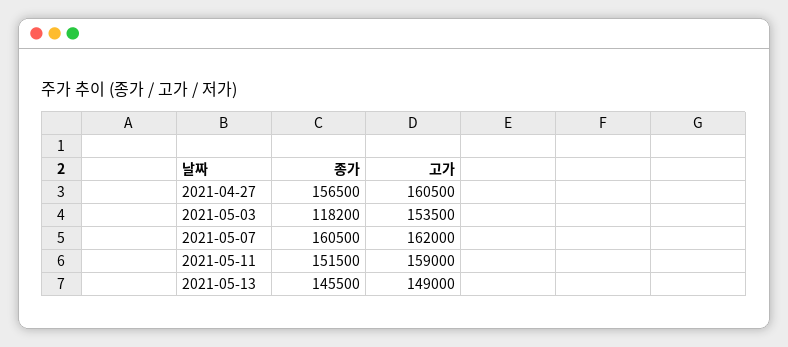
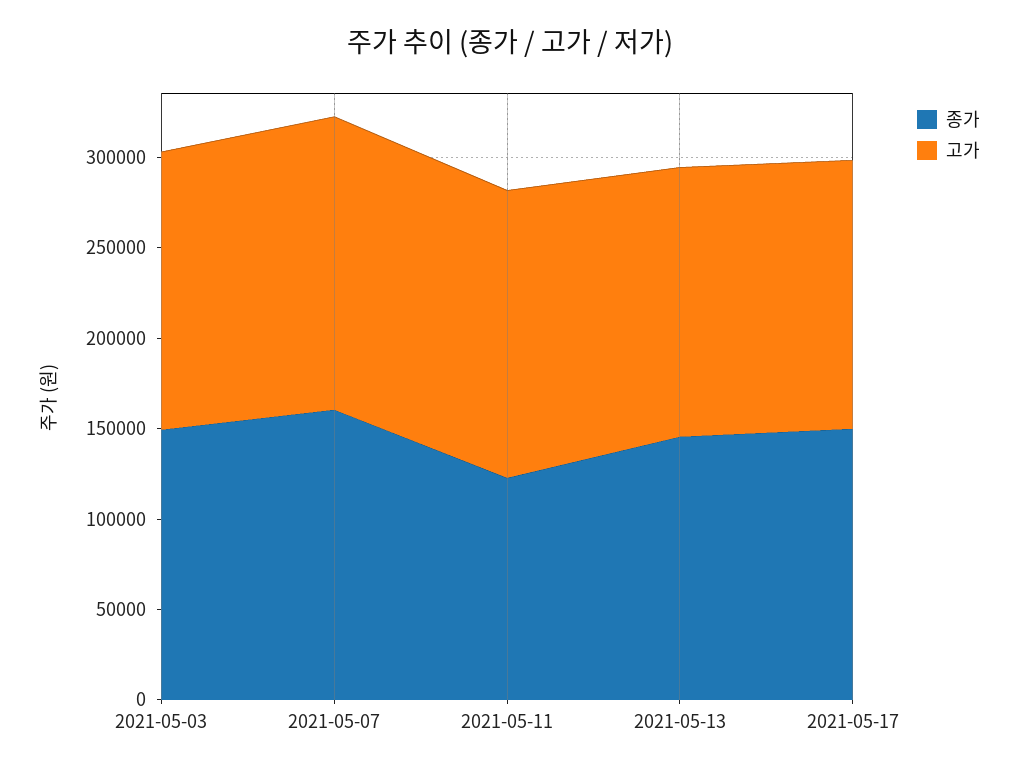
종가, 2021-04-27: 156500 -> none
고가, 2021-04-27: 160500 -> none
종가, 2021-05-03: 118200 -> 150000
종가, 2021-05-11: 151500 -> 120000
종가, 2021-05-17: none -> 150000
고가, 2021-05-17: none -> 150000

